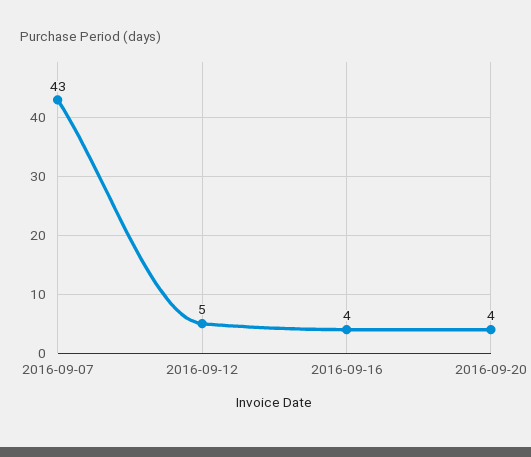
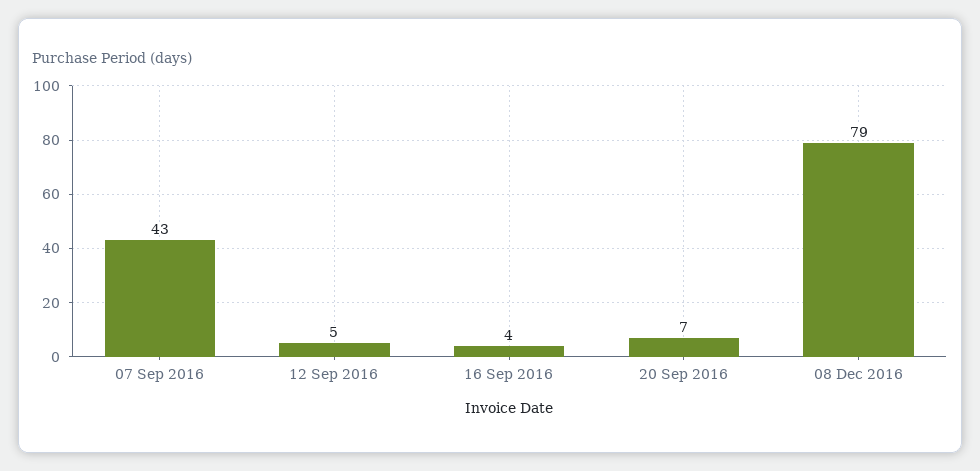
2016-09-20: 4 -> 7
08 Dec 2016: none -> 79

